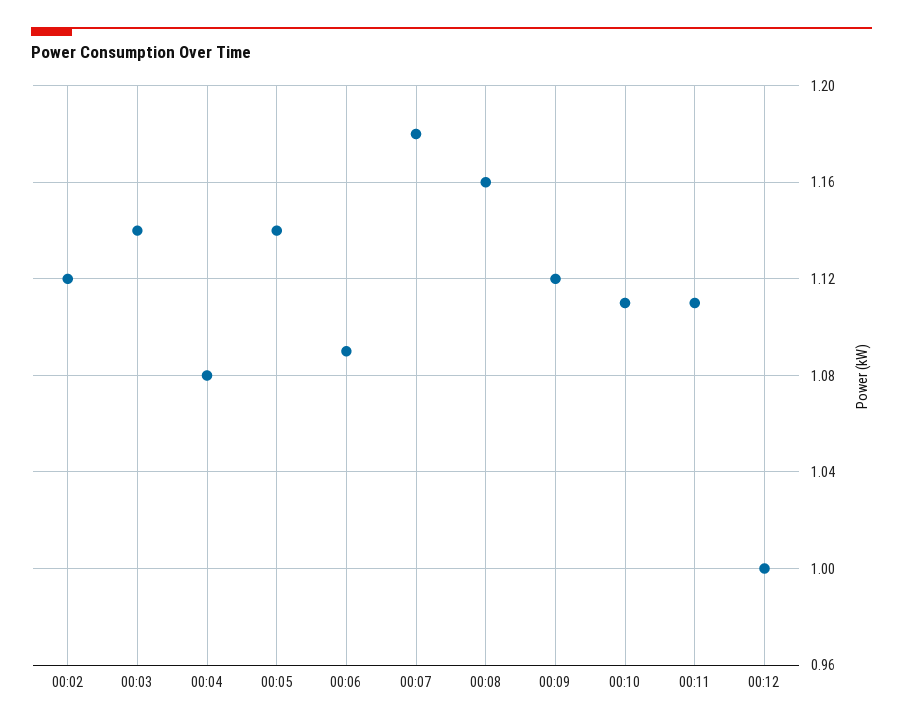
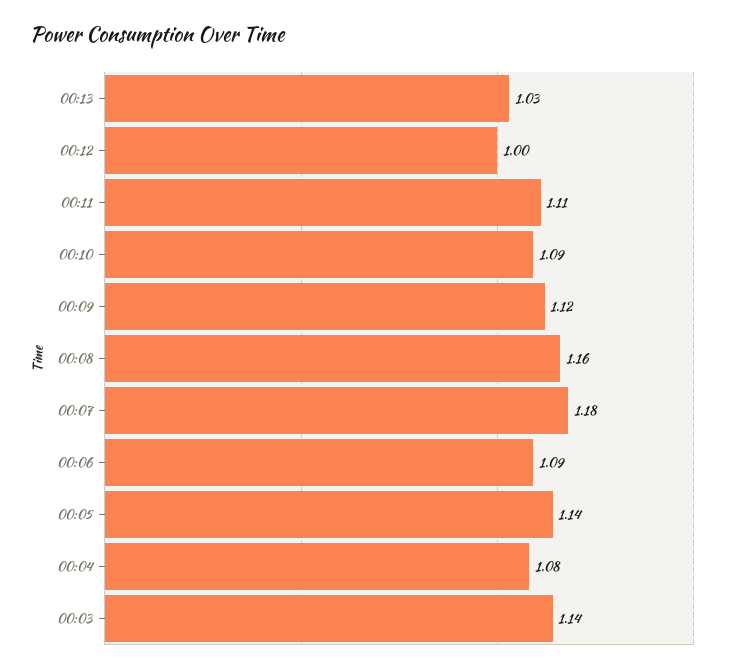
00:02: 1.12 -> none
00:10: 1.11 -> 1.09
00:13: none -> 1.03

